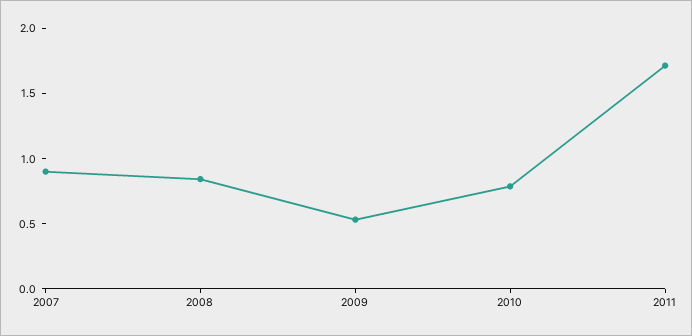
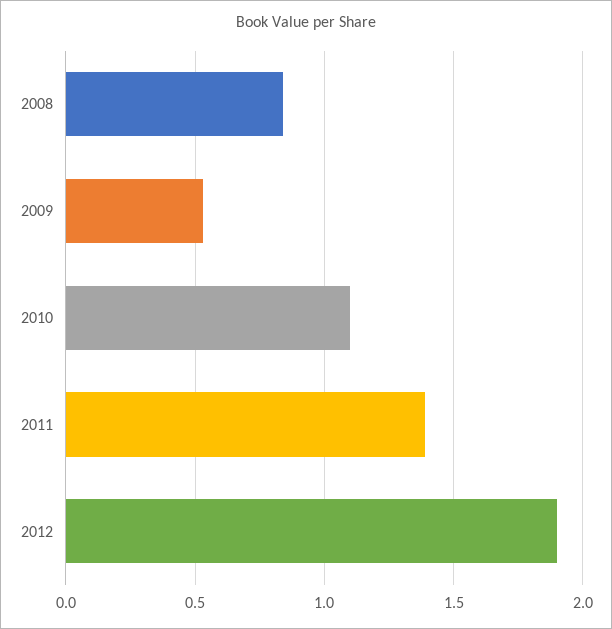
2007: 0.9 -> none
2010: 0.8 -> 1.1
2011: 1.7 -> 1.4
2012: none -> 1.9

